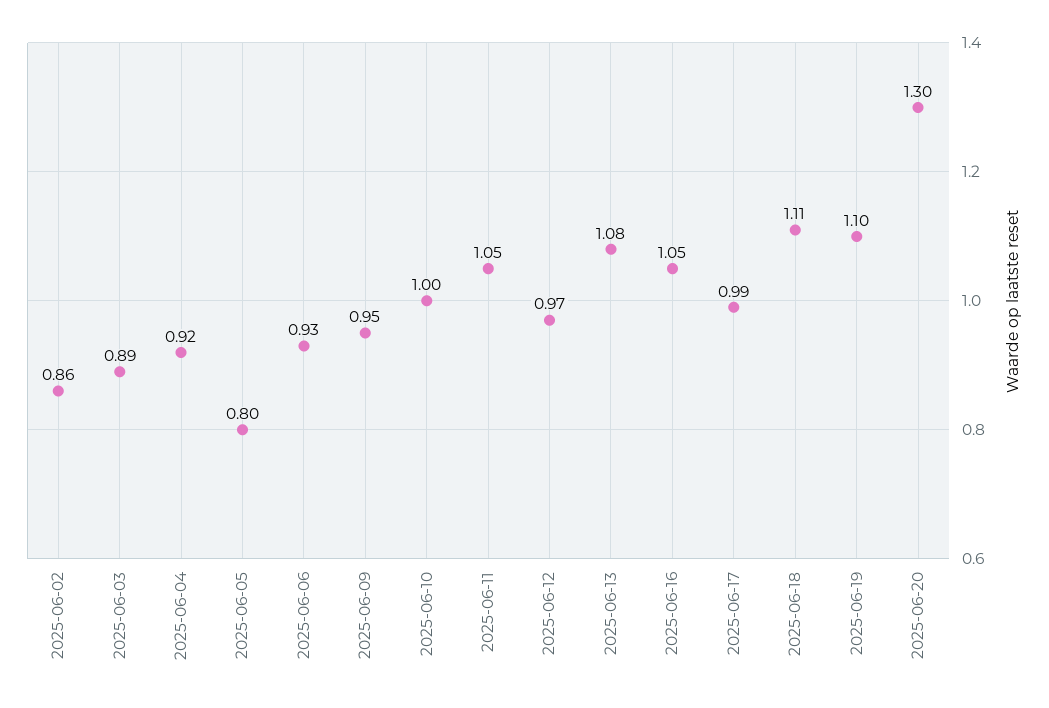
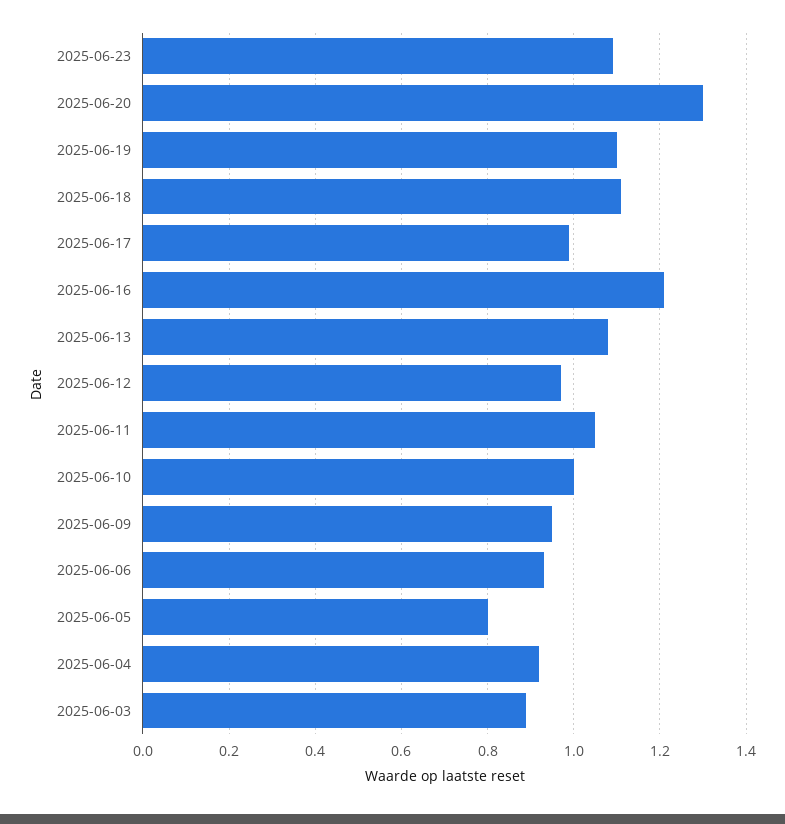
2025-06-02: 0.86 -> none
2025-06-16: 1.05 -> 1.2
2025-06-23: none -> 1.1

